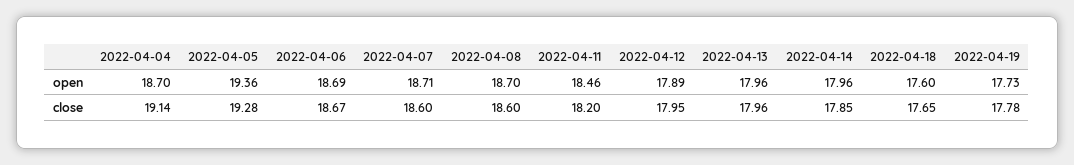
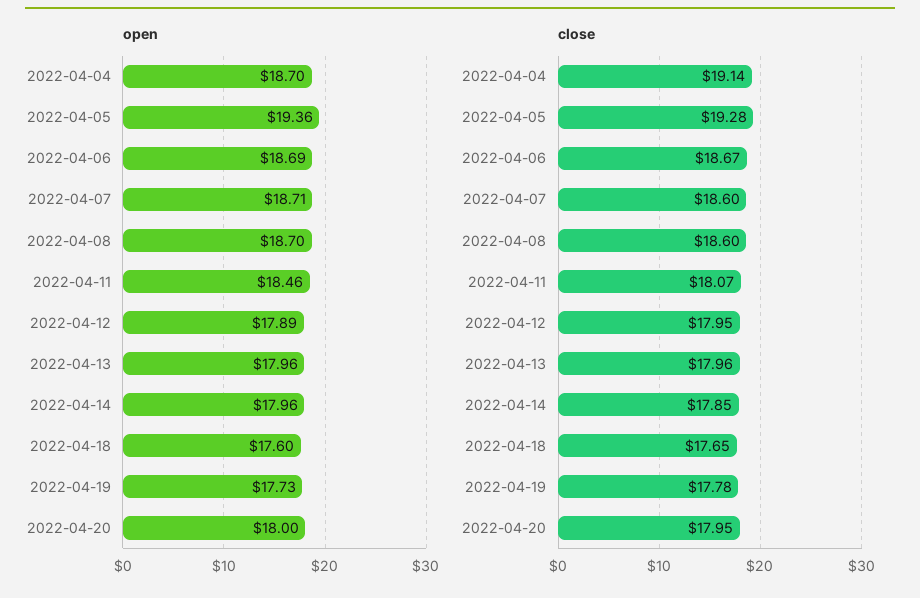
close, 2022-04-11: 18.2 -> 18.07
open, 2022-04-20: none -> 18
close, 2022-04-20: none -> 17.95

